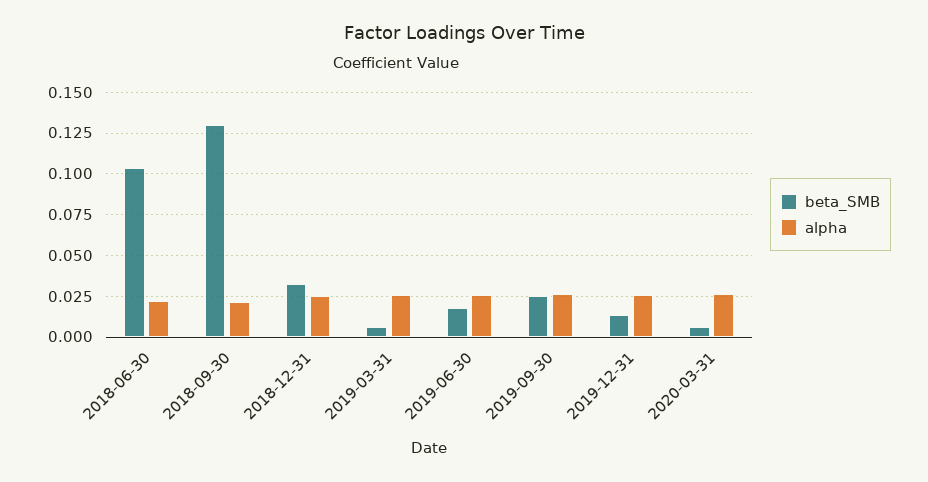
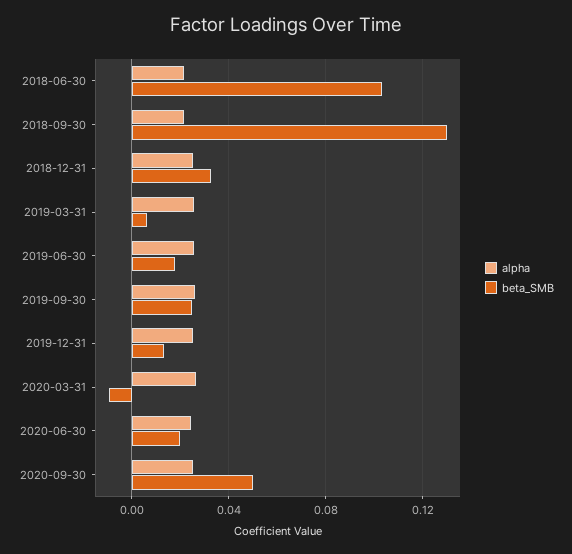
beta_SMB, 2020-03-31: 0.005 -> -0.01
alpha, 2020-06-30: none -> 0.025
beta_SMB, 2020-06-30: none -> 0.02
alpha, 2020-09-30: none -> 0.025
beta_SMB, 2020-09-30: none -> 0.05

